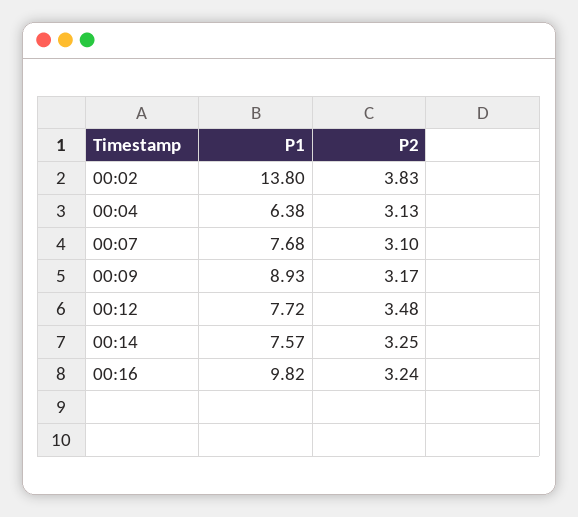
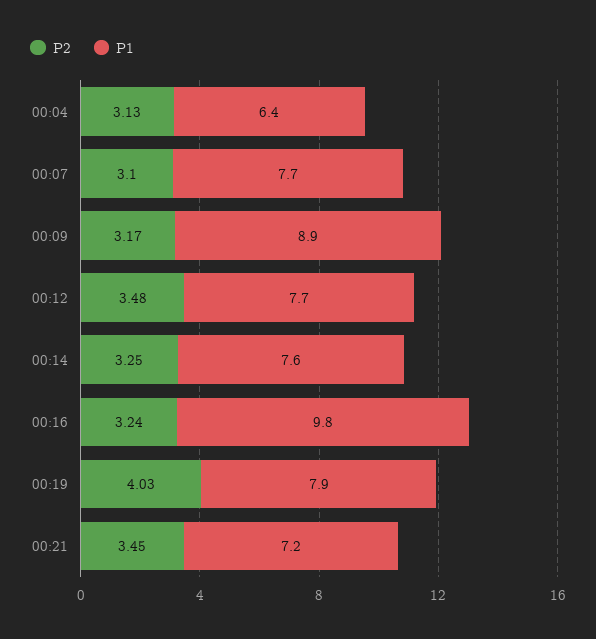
P1, 00:02: 13.8 -> none
P2, 00:02: 3.83 -> none
P2, 00:19: none -> 4.03
P1, 00:19: none -> 7.9
P2, 00:21: none -> 3.45
P1, 00:21: none -> 7.2

